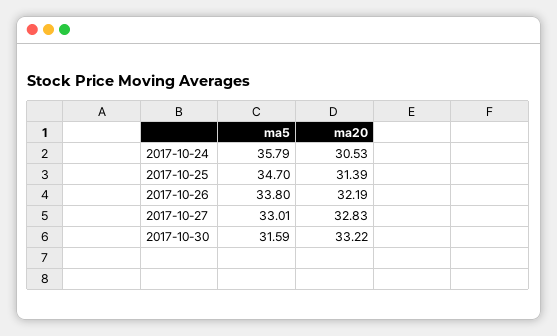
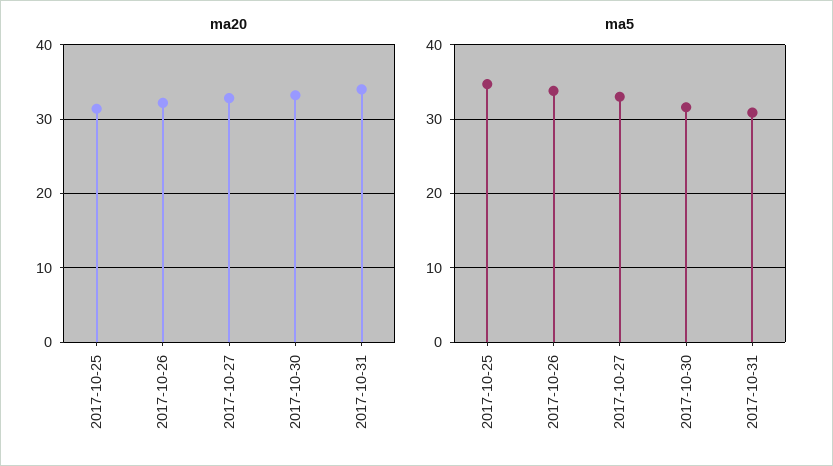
ma5, 2017-10-24: 35.79 -> none
ma20, 2017-10-24: 30.53 -> none
ma20, 2017-10-31: none -> 34
ma5, 2017-10-31: none -> 31

